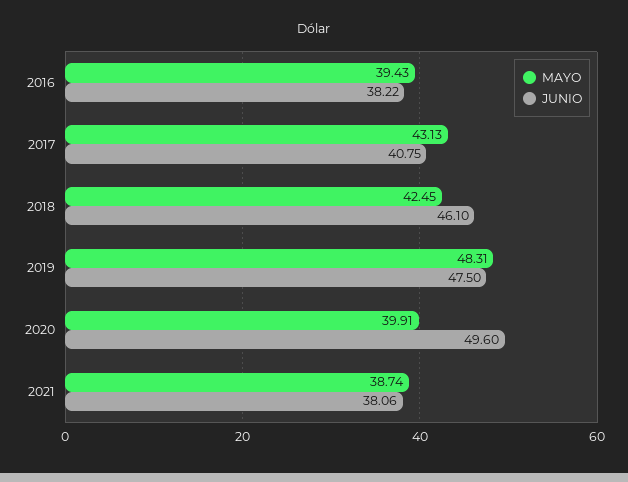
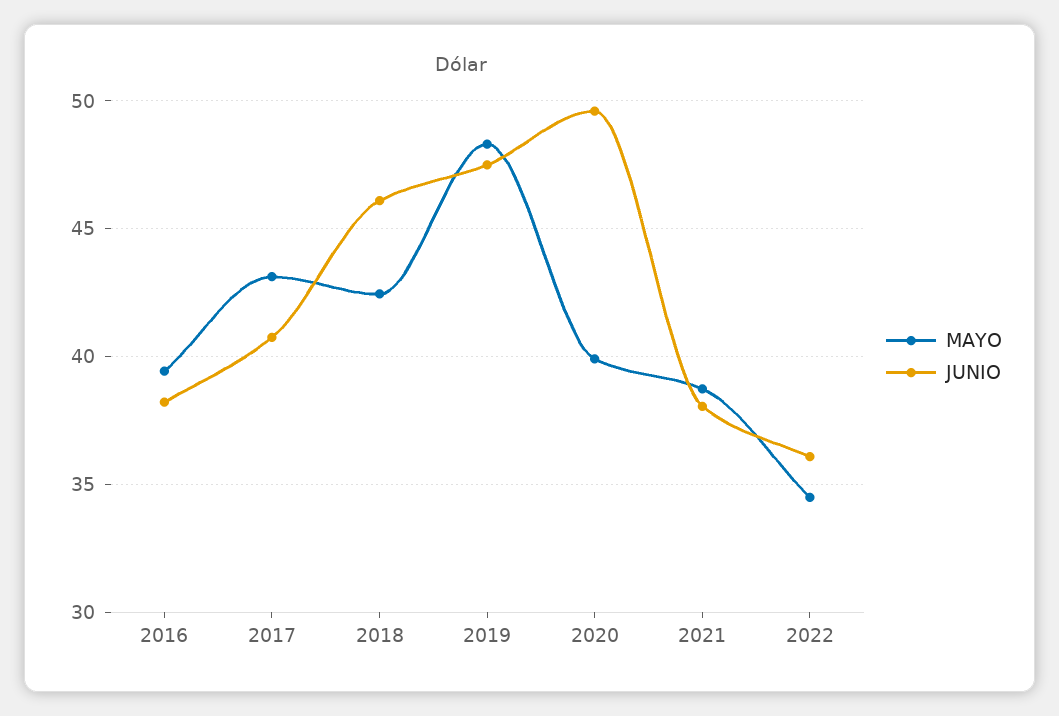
MAYO, 2022: none -> 34.5
JUNIO, 2022: none -> 36

